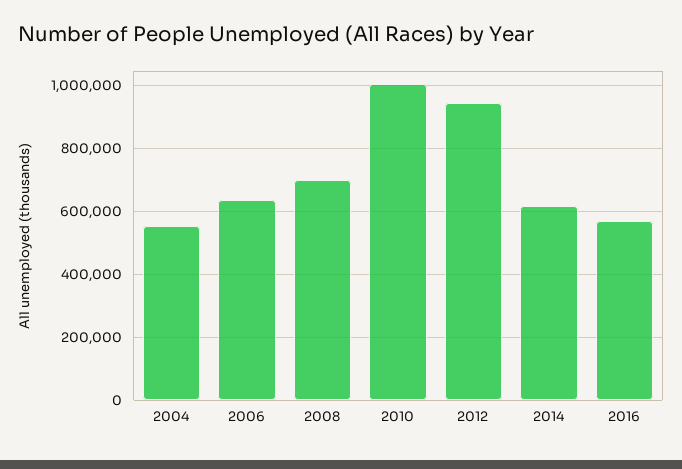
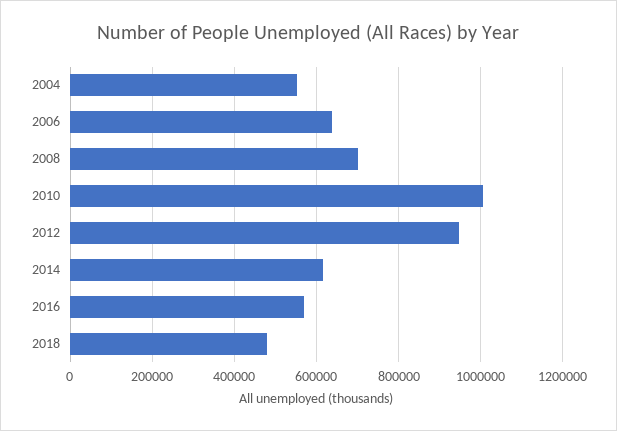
2018: none -> 480000

